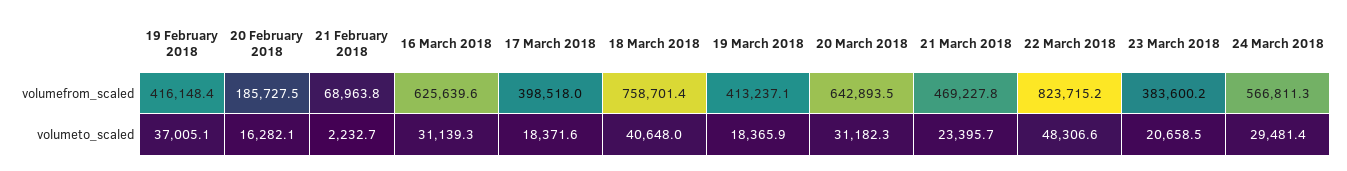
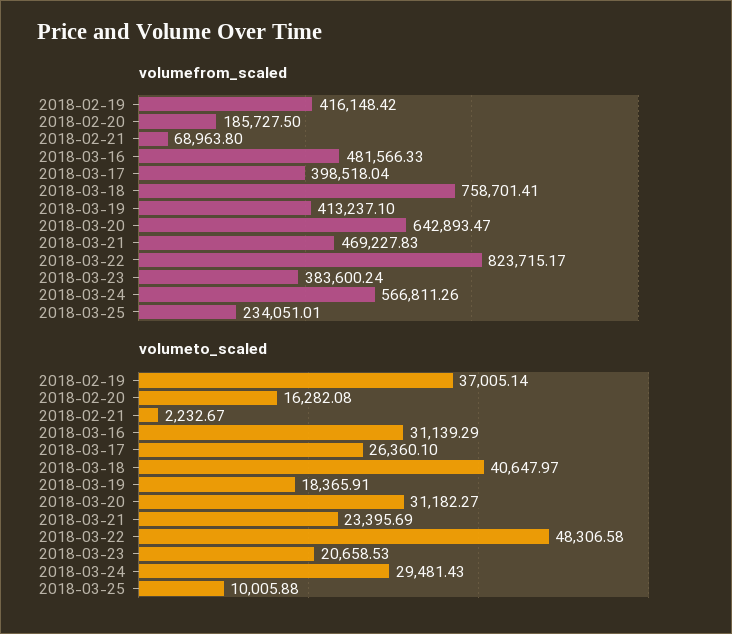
volumefrom_scaled, 16 March 2018: 625639.6 -> 481566.33
volumeto_scaled, 17 March 2018: 18371.6 -> 26360.1
volumefrom_scaled, 2018-03-25: none -> 234051.01
volumeto_scaled, 2018-03-25: none -> 10005.88

